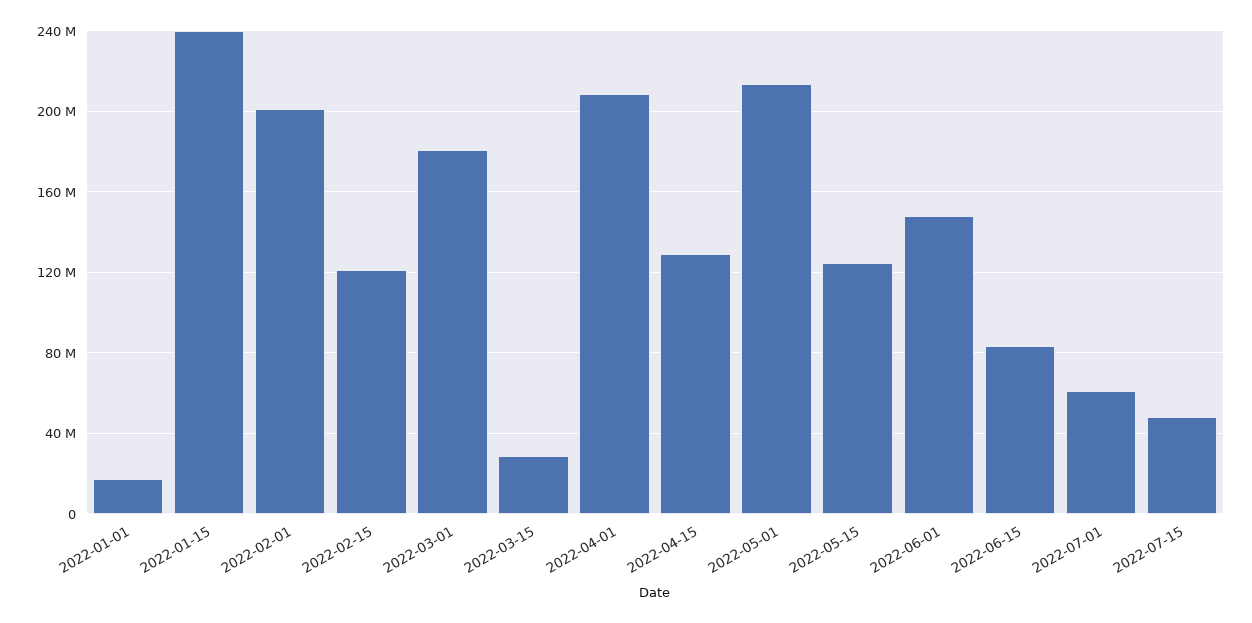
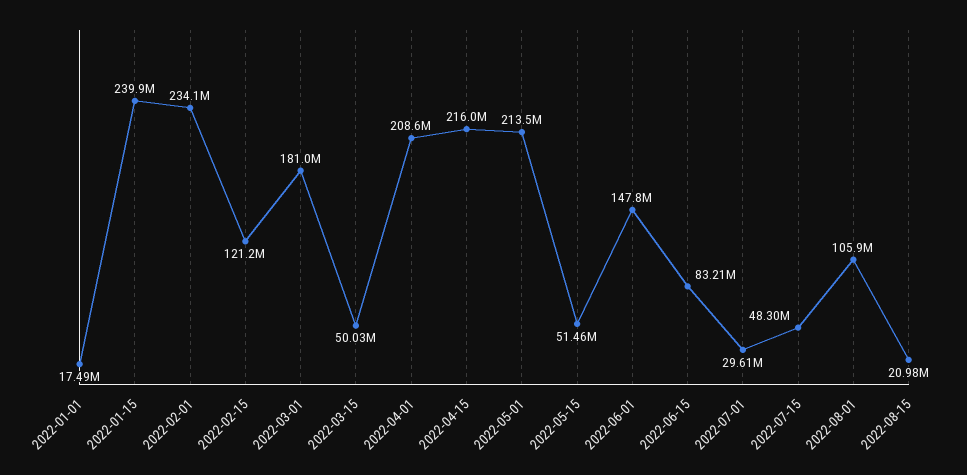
2022-02-01: 200000000 -> 234100000
2022-03-15: 30000000 -> 50030000
2022-04-15: 130000000 -> 216000000
2022-05-15: 125000000 -> 51460000
2022-07-01: 60000000 -> 29610000
2022-08-01: none -> 105900000
2022-08-15: none -> 20980000

